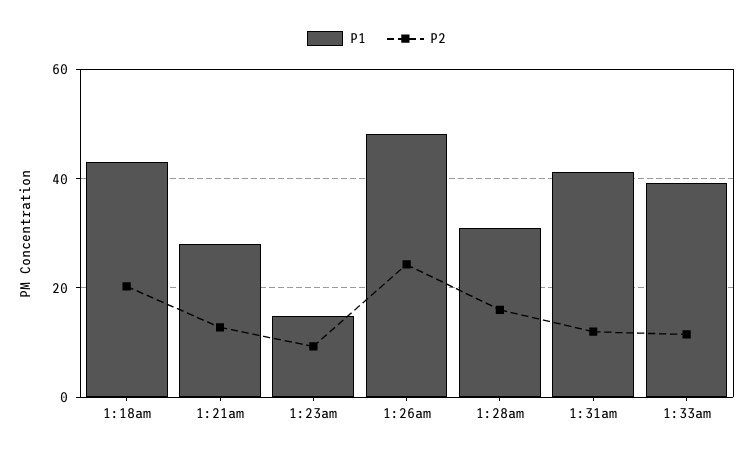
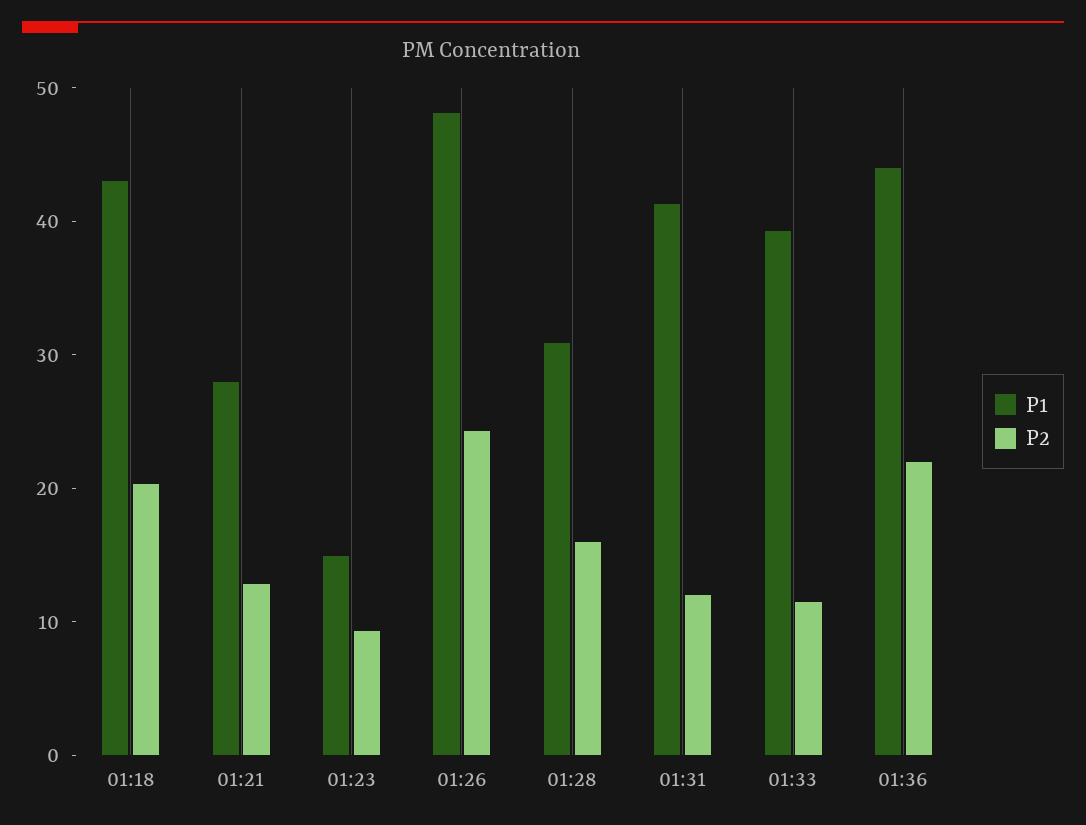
P1, 01:36: none -> 44
P2, 01:36: none -> 22

